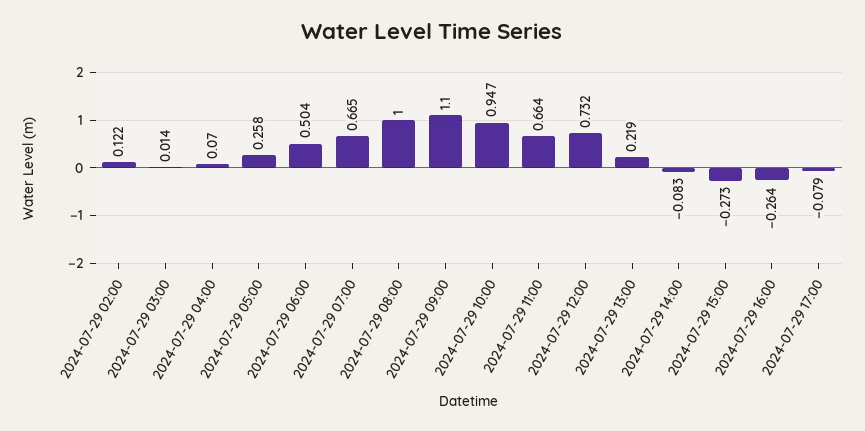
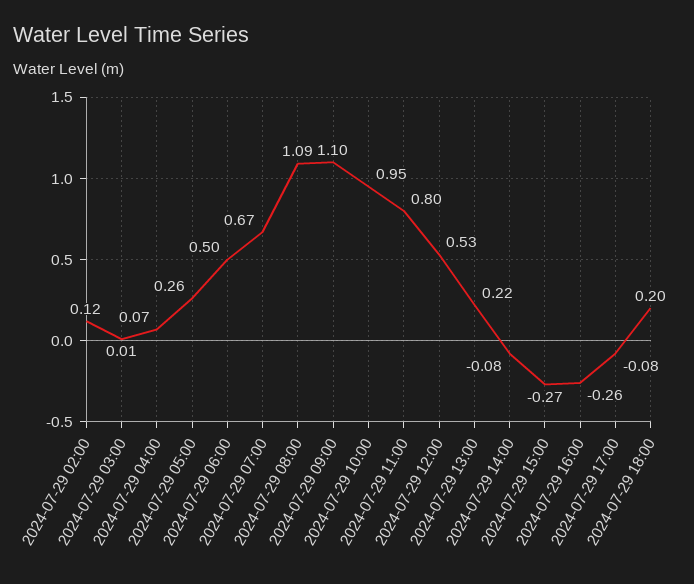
2024-07-29 08:00: 1 -> 1.09
2024-07-29 11:00: 0.664 -> 0.8
2024-07-29 12:00: 0.732 -> 0.53
2024-07-29 18:00: none -> 0.2

